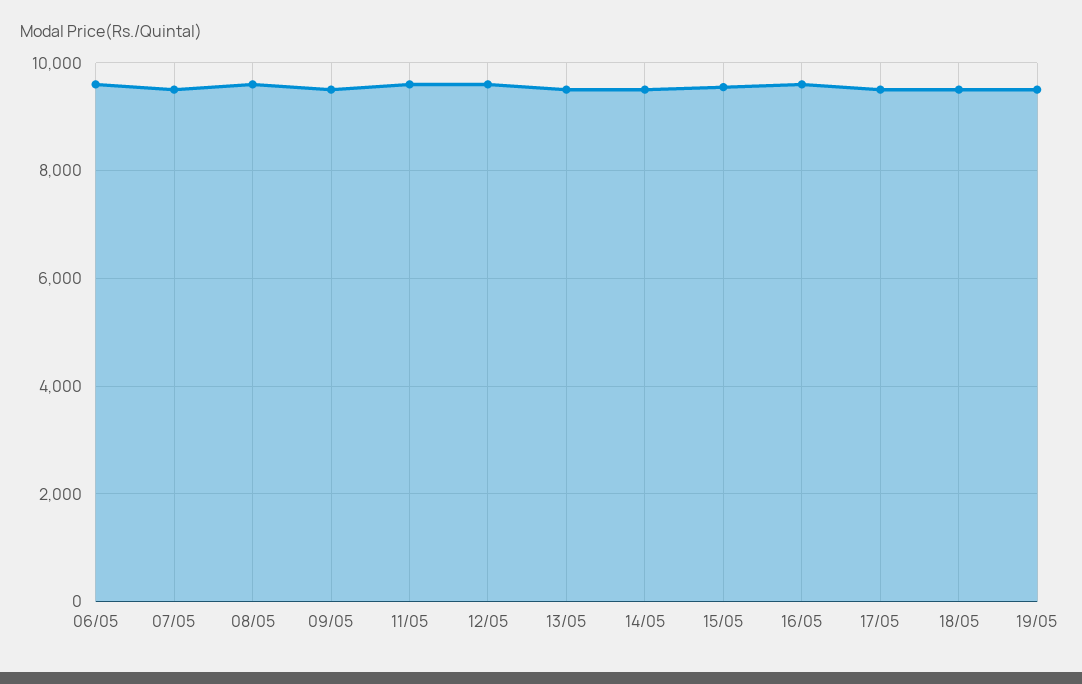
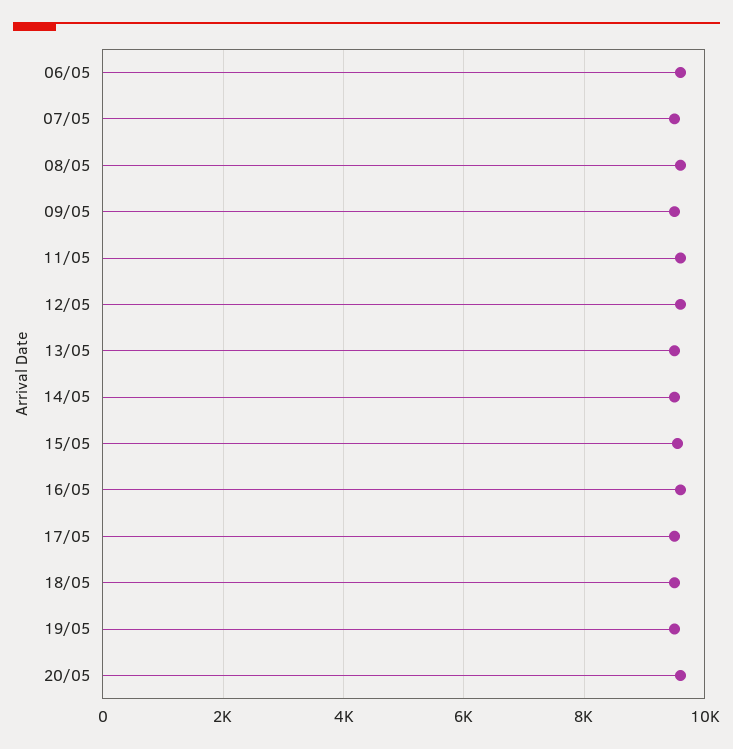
20/05: none -> 9600

